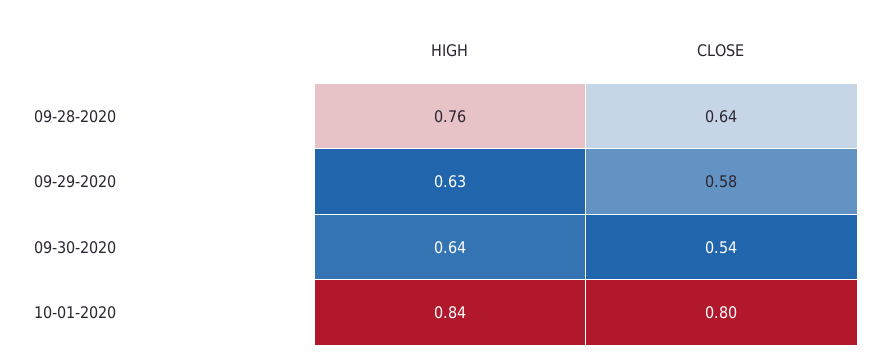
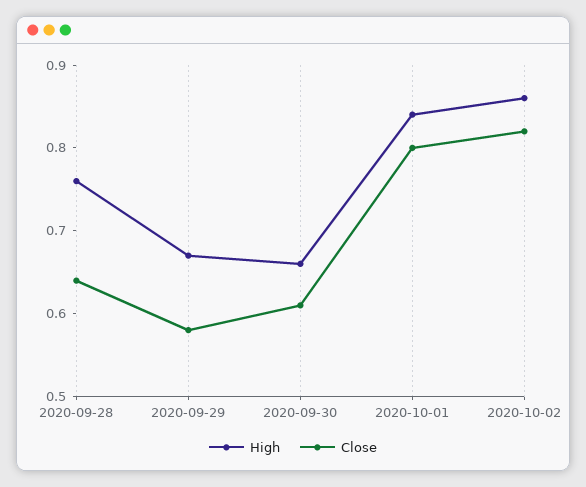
HIGH, 09-29-2020: 0.63 -> 0.67
HIGH, 09-30-2020: 0.64 -> 0.66
CLOSE, 09-30-2020: 0.54 -> 0.61
HIGH, 2020-10-02: none -> 0.86
CLOSE, 2020-10-02: none -> 0.82

